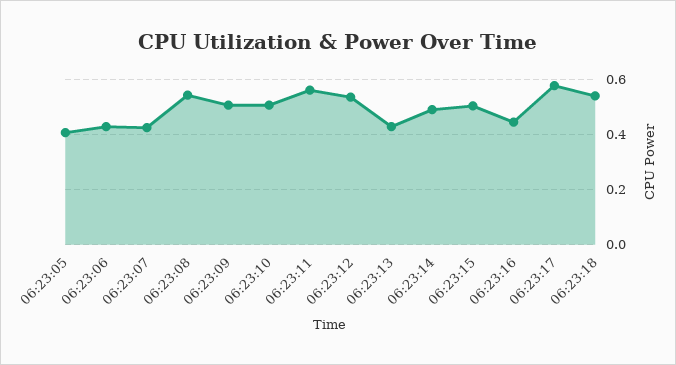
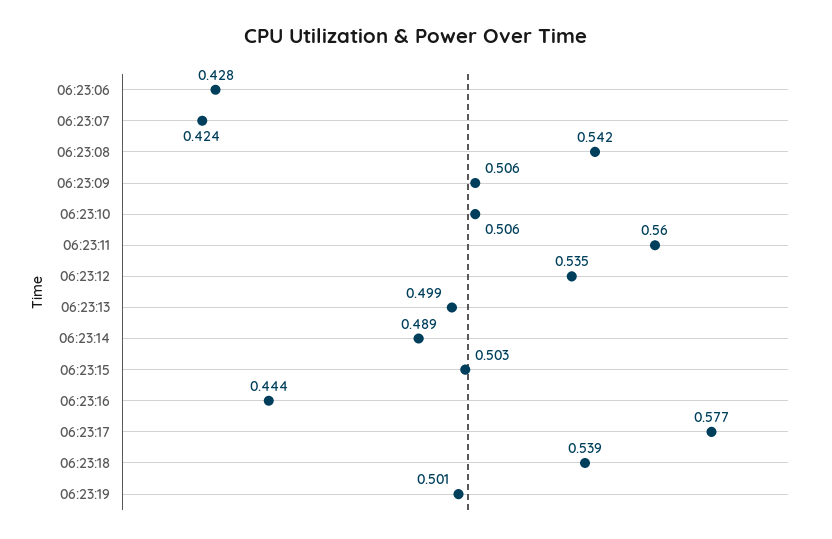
06:23:05: 0.4 -> none
06:23:13: 0.425 -> 0.499
06:23:19: none -> 0.501

